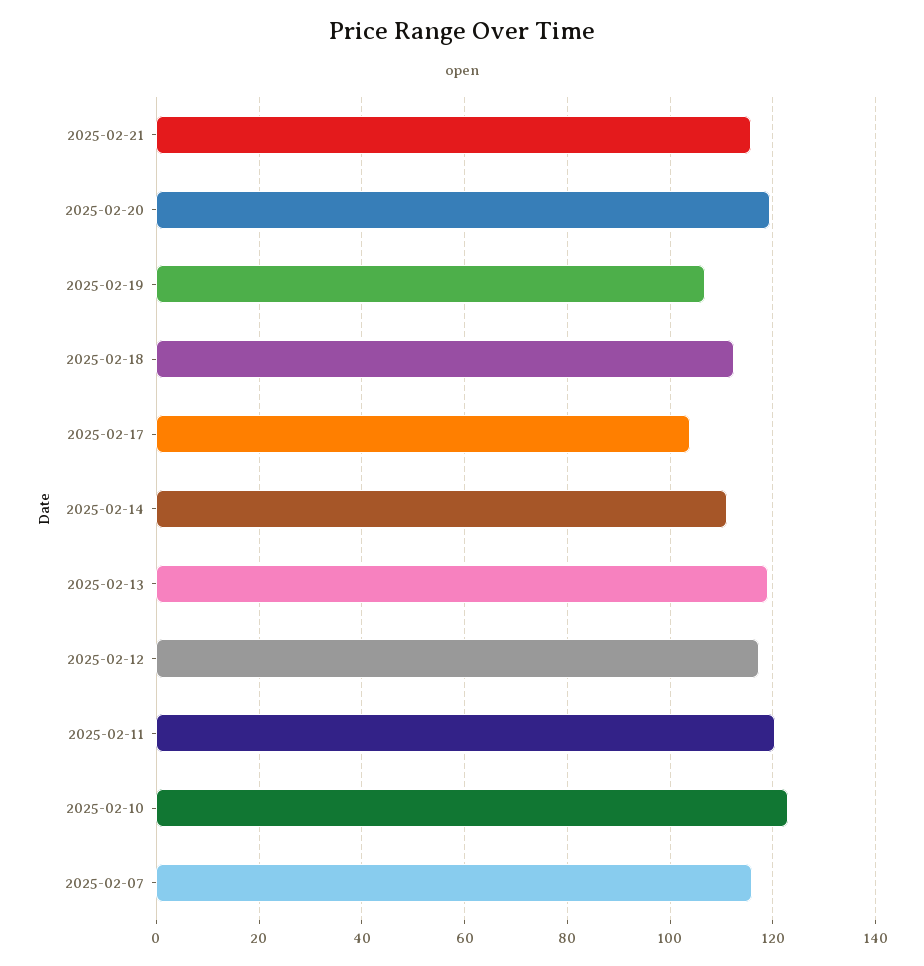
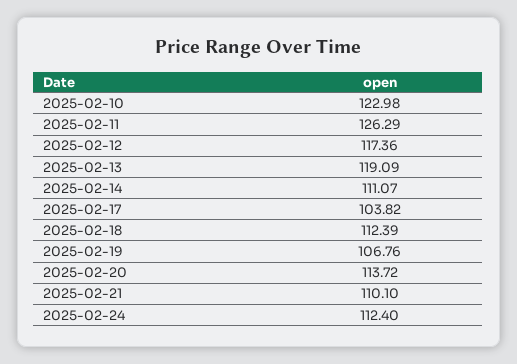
2025-02-21: 116 -> 110.1
2025-02-20: 120 -> 113.72
2025-02-11: 120 -> 126.29
2025-02-07: 116 -> none
2025-02-24: none -> 112.4

